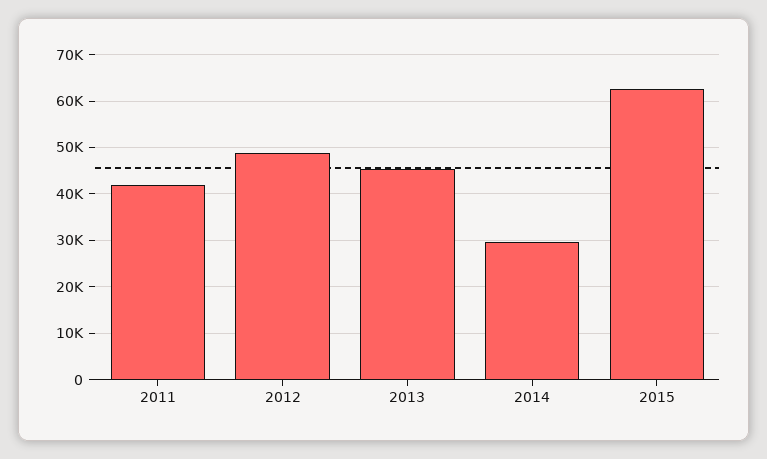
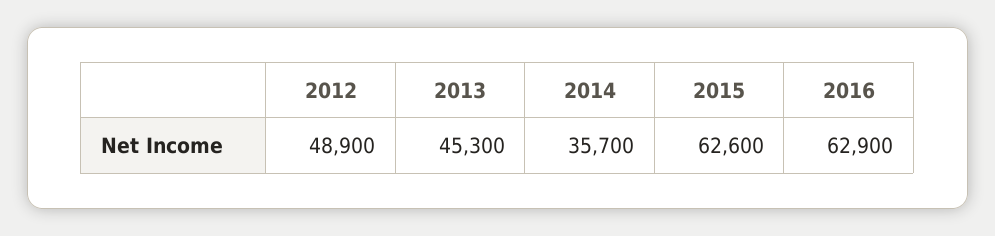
2011: 42000 -> none
2014: 30000 -> 35700
2016: none -> 62900

